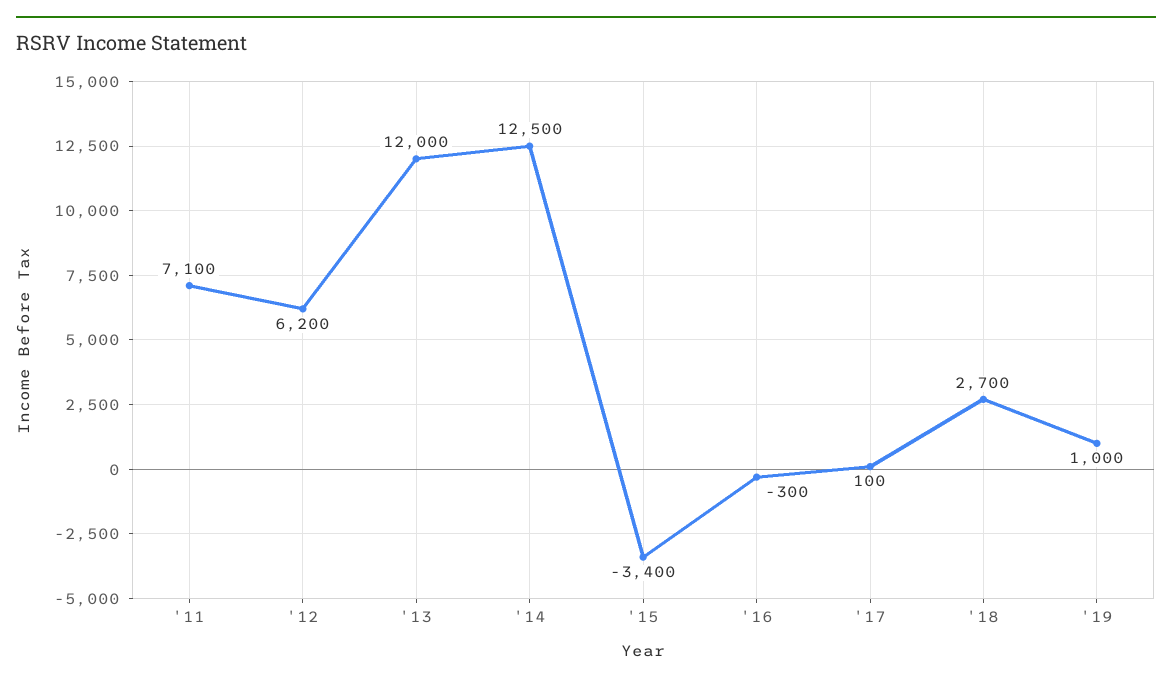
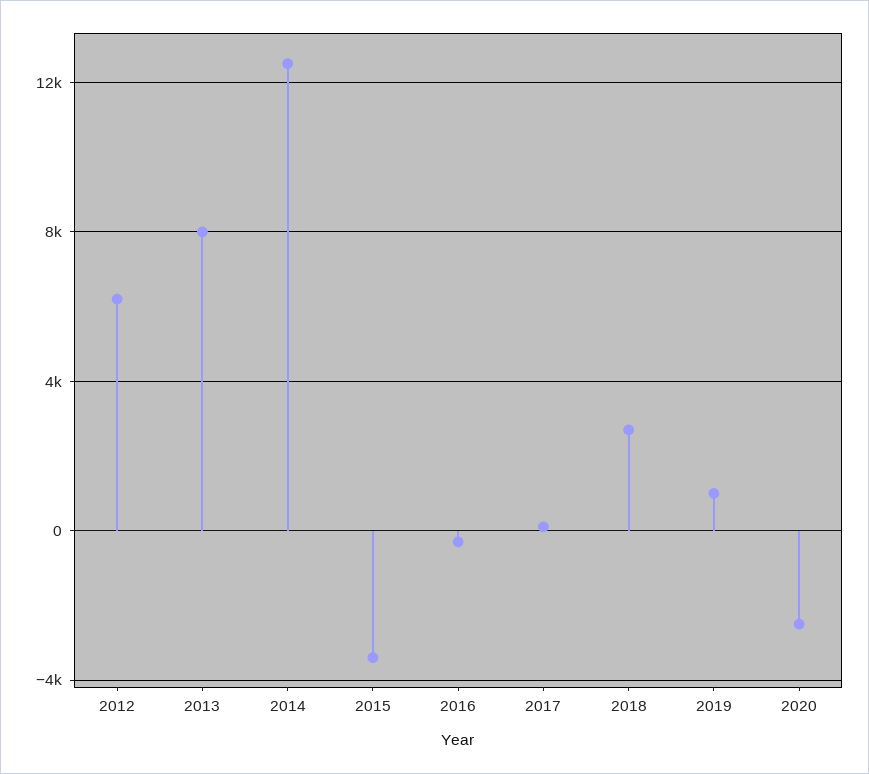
'11: 7100 -> none
'13: 12000 -> 8000
2020: none -> -2500

